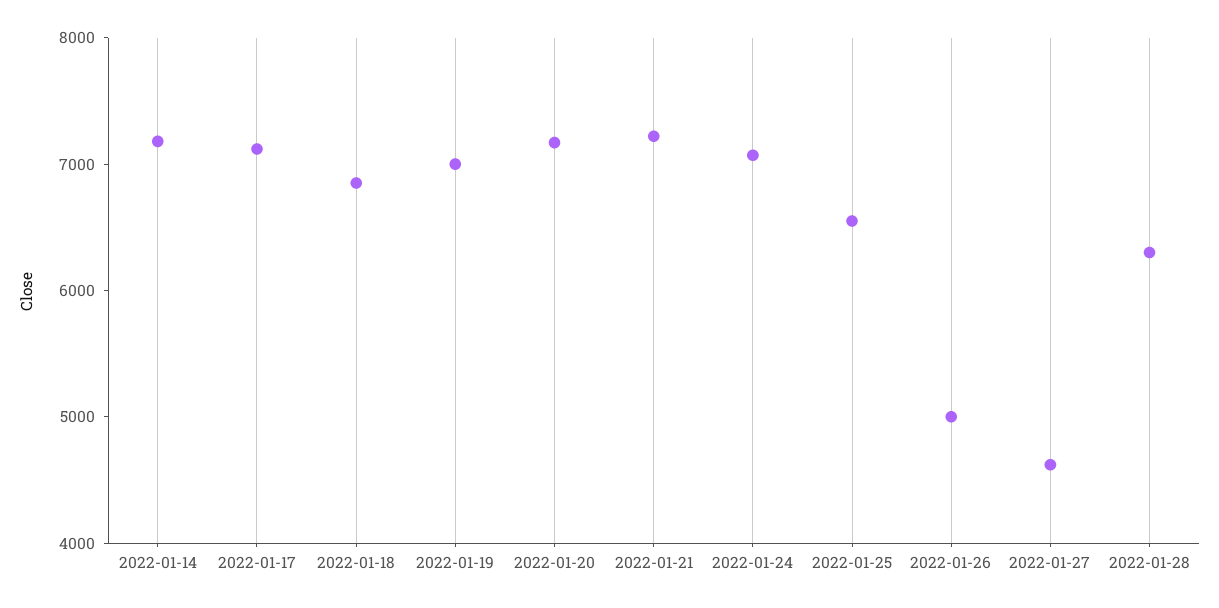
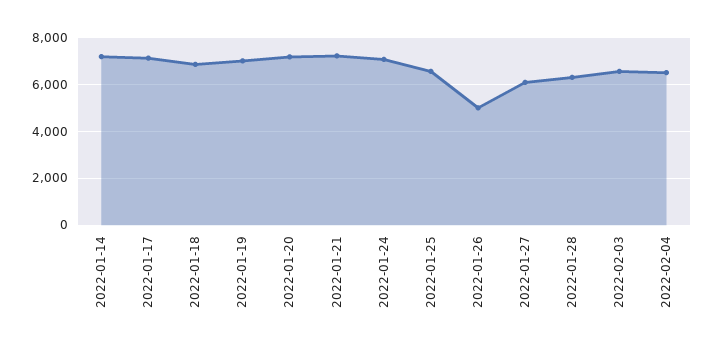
2022-01-27: 4600 -> 6000
2022-02-03: none -> 6500
2022-02-04: none -> 6500

